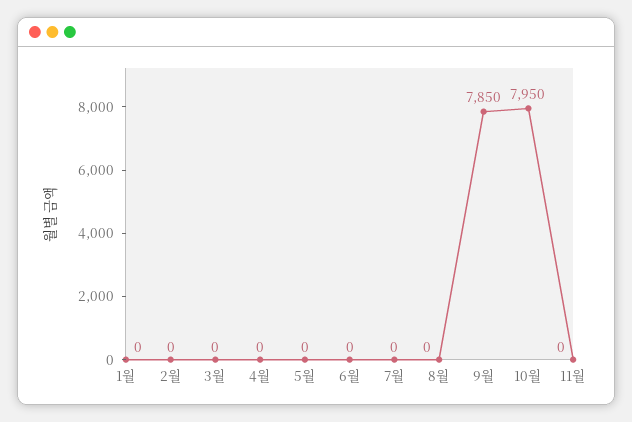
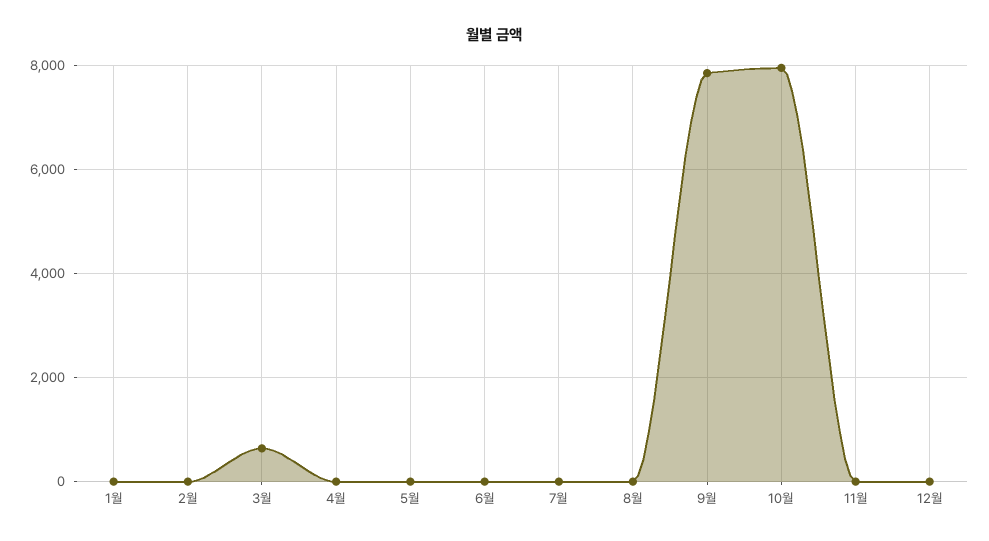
3월: 0 -> 600
12월: none -> 0

